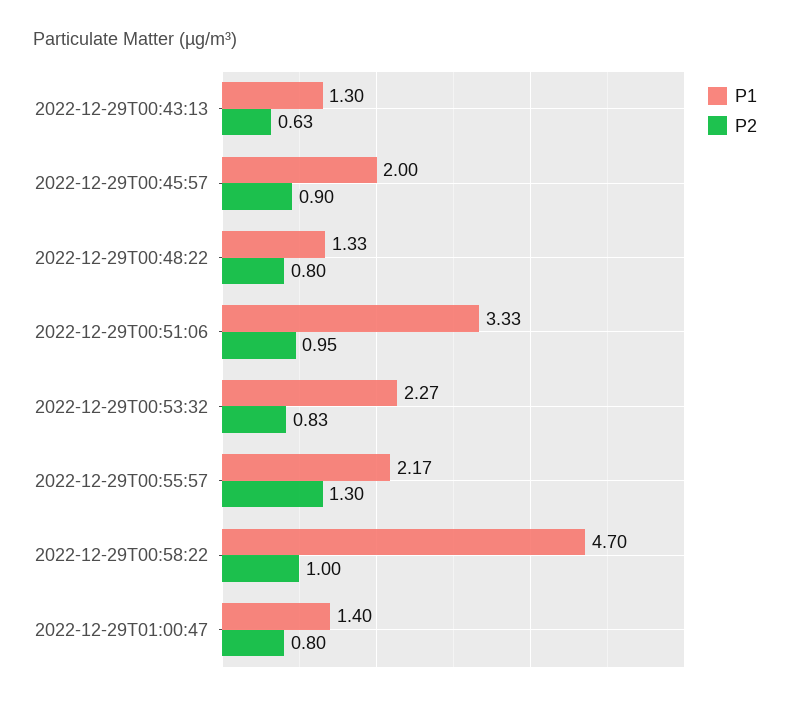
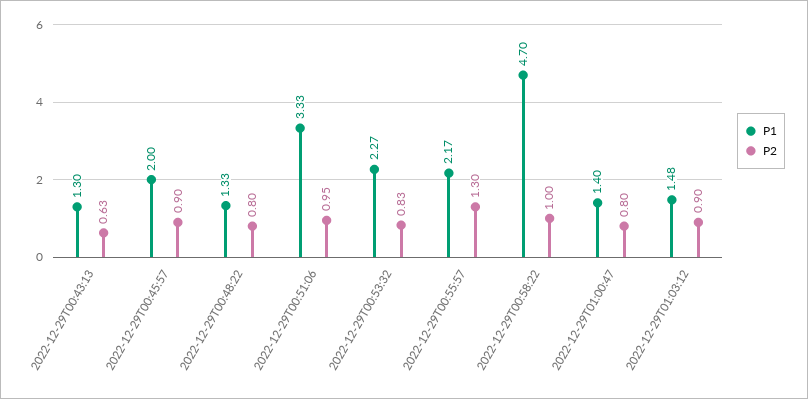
P1, 2022-12-29T01:03:12: none -> 1.48
P2, 2022-12-29T01:03:12: none -> 0.9

